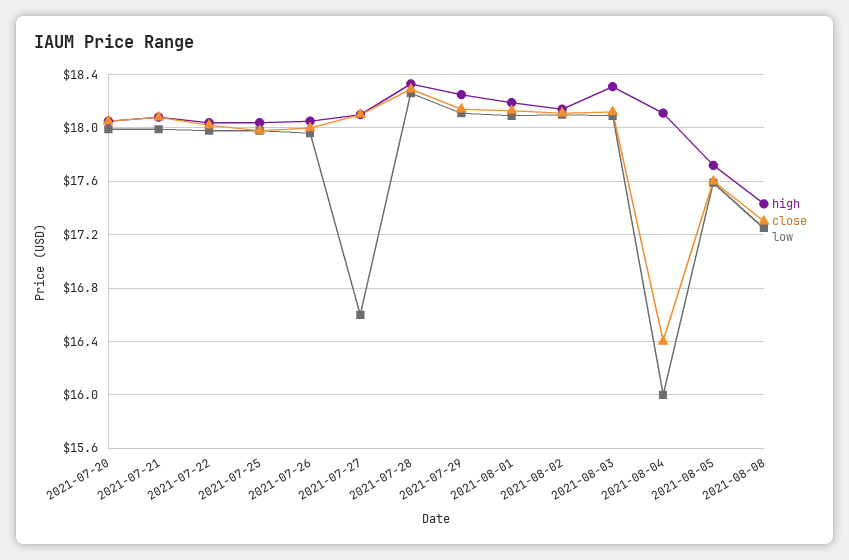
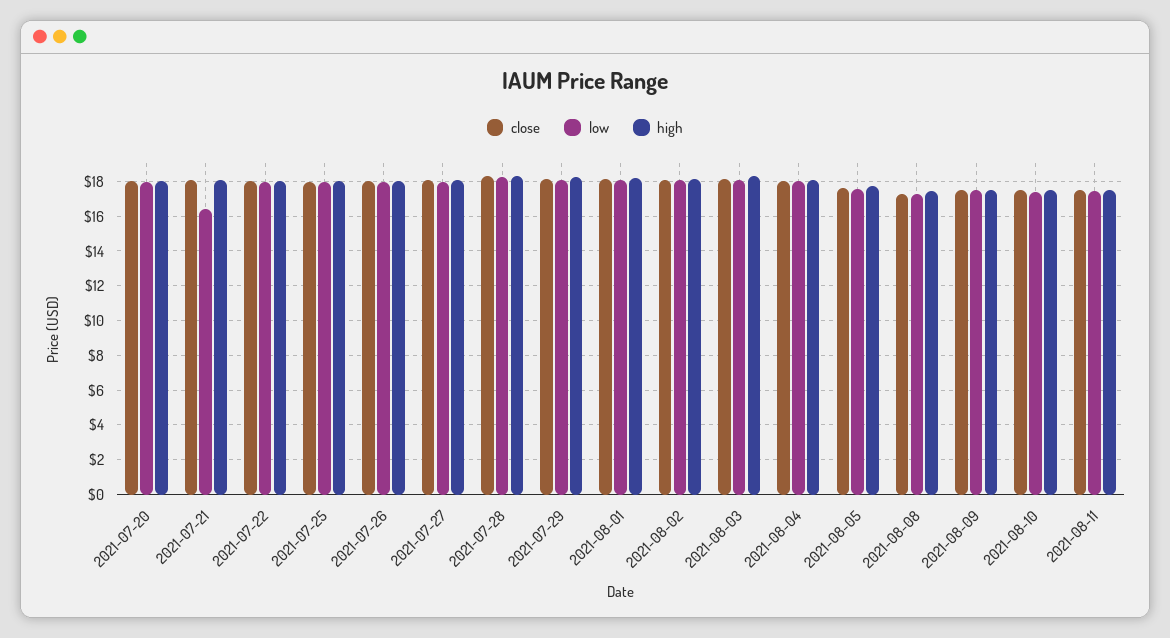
low, 2021-07-21: 18 -> 16.5
low, 2021-07-27: 16.6 -> 18
close, 2021-08-04: 16.4 -> 18
low, 2021-08-04: 16 -> 18
close, 2021-08-09: none -> 17.5
low, 2021-08-09: none -> 17.5
high, 2021-08-09: none -> 17.5
close, 2021-08-10: none -> 17.5
low, 2021-08-10: none -> 17.5
high, 2021-08-10: none -> 17.5
close, 2021-08-11: none -> 17.5
low, 2021-08-11: none -> 17.5
high, 2021-08-11: none -> 17.5

